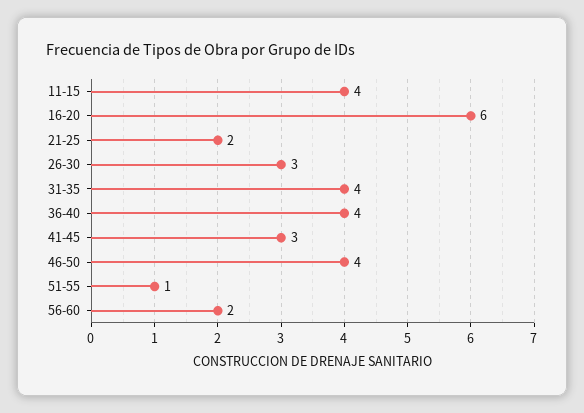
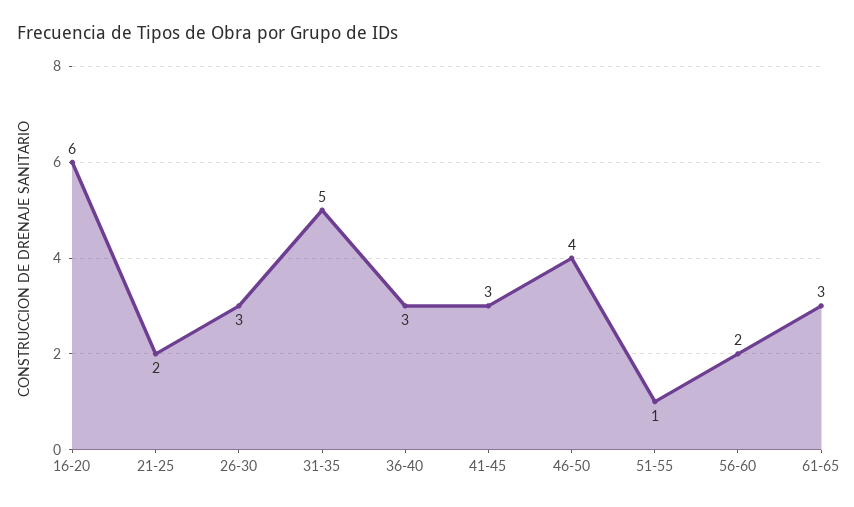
11-15: 4 -> none
31-35: 4 -> 5
36-40: 4 -> 3
61-65: none -> 3

